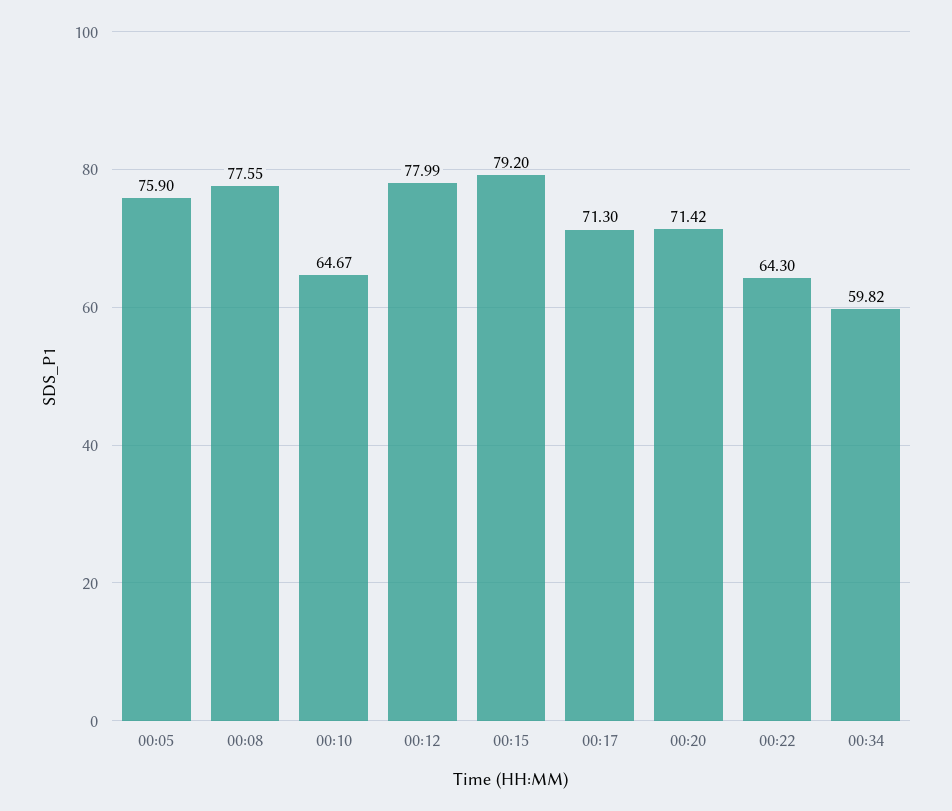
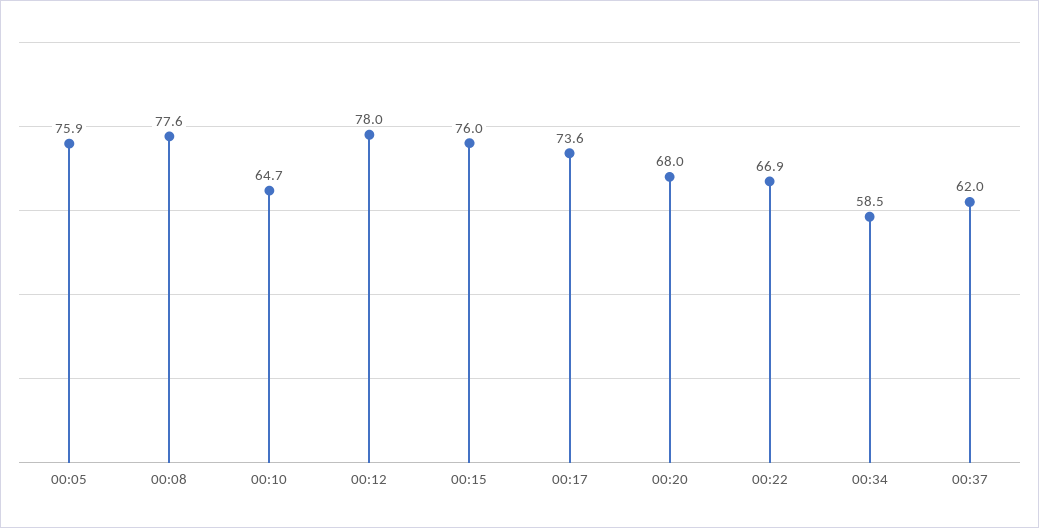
00:15: 79.2 -> 76
00:17: 71.3 -> 73.6
00:20: 71.42 -> 68
00:22: 64.3 -> 66.9
00:34: 59.82 -> 58.5
00:37: none -> 62

